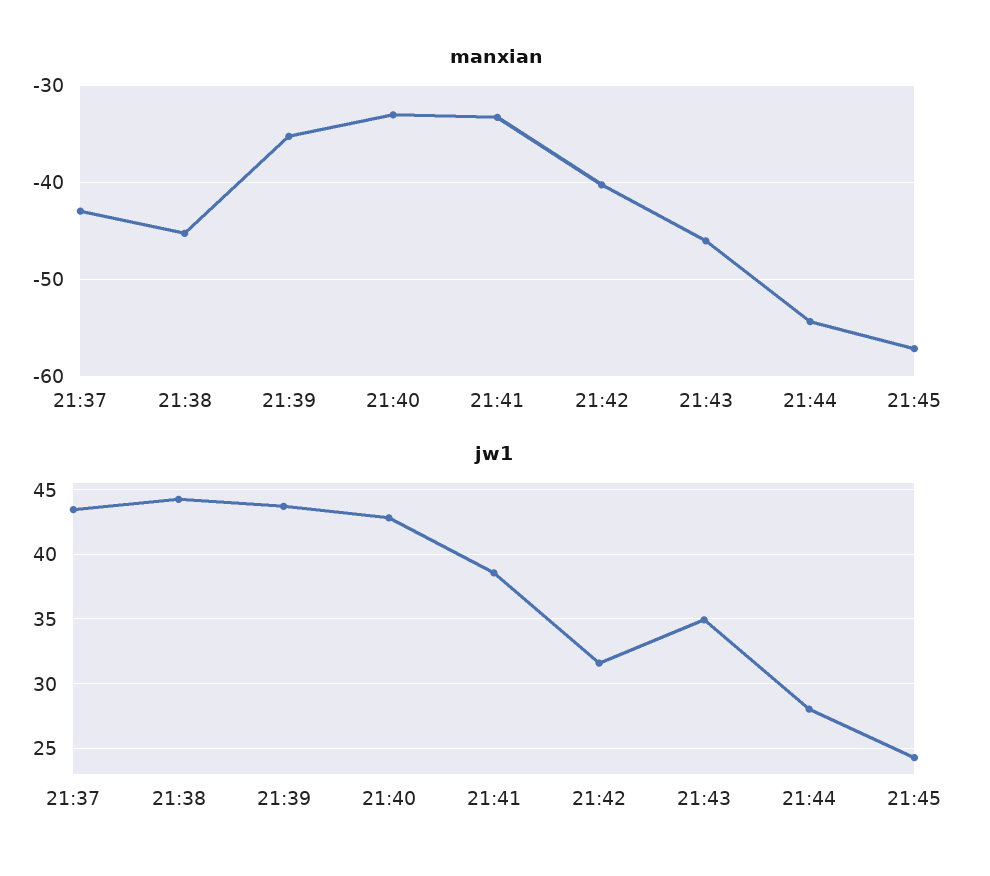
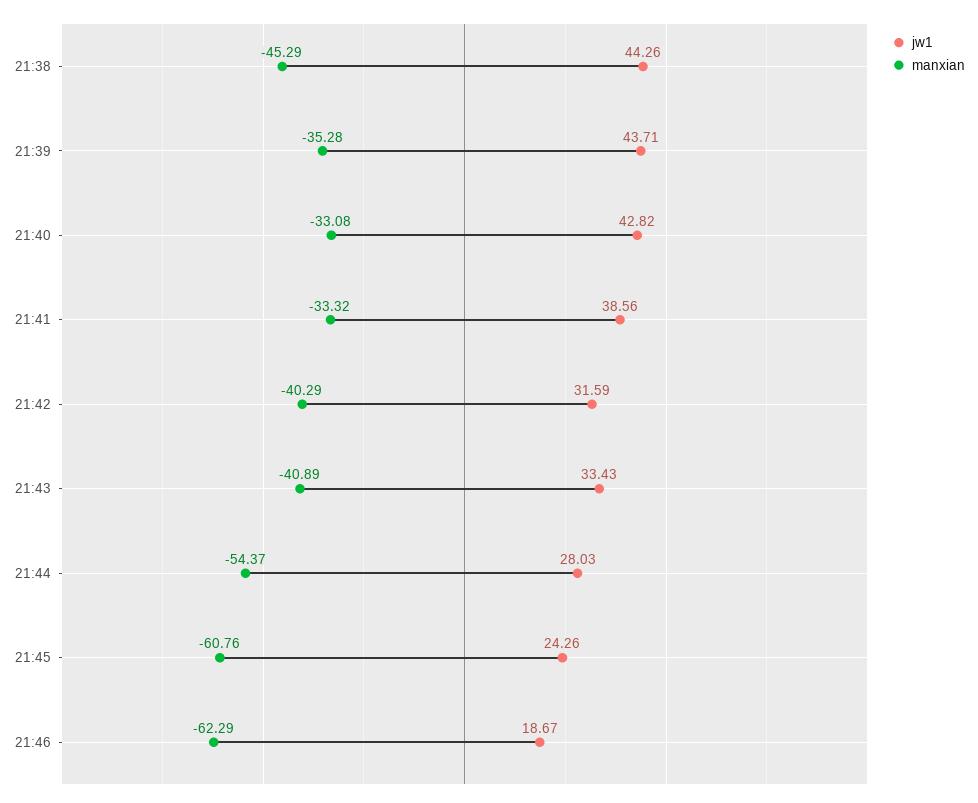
manxian, 21:37: -43 -> none
manxian, 21:43: -46 -> -40.89
manxian, 21:45: -57 -> -60.76
jw1, 21:37: 43.5 -> none
jw1, 21:43: 35 -> 33.43
jw1, 21:46: none -> 18.67
manxian, 21:46: none -> -62.29

